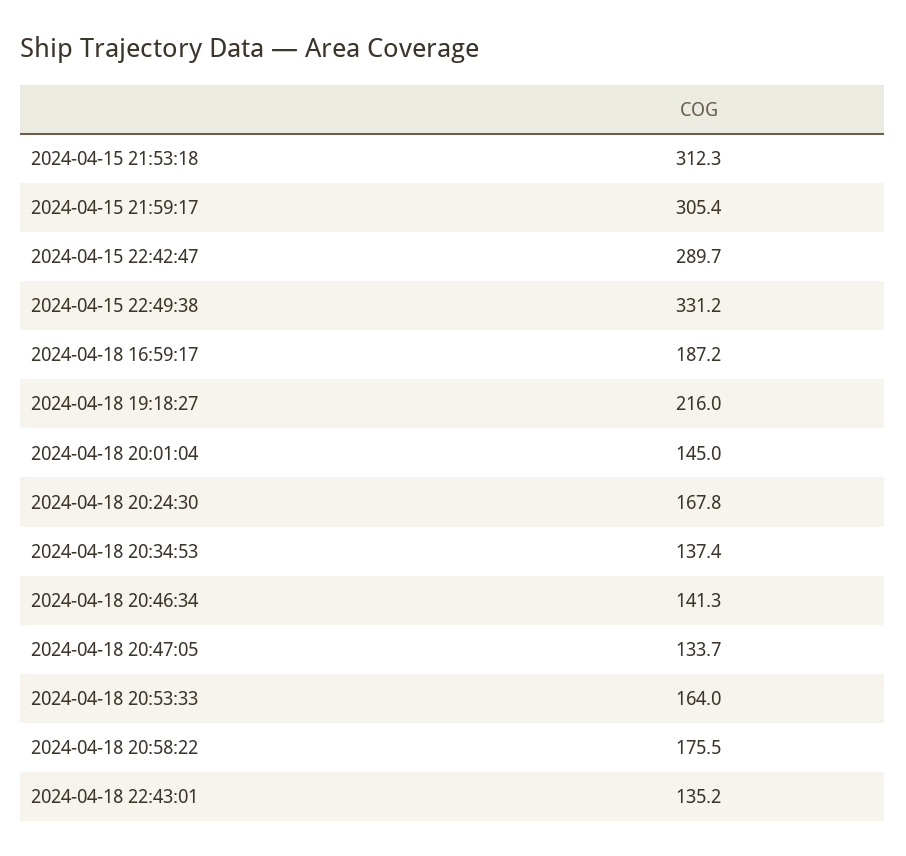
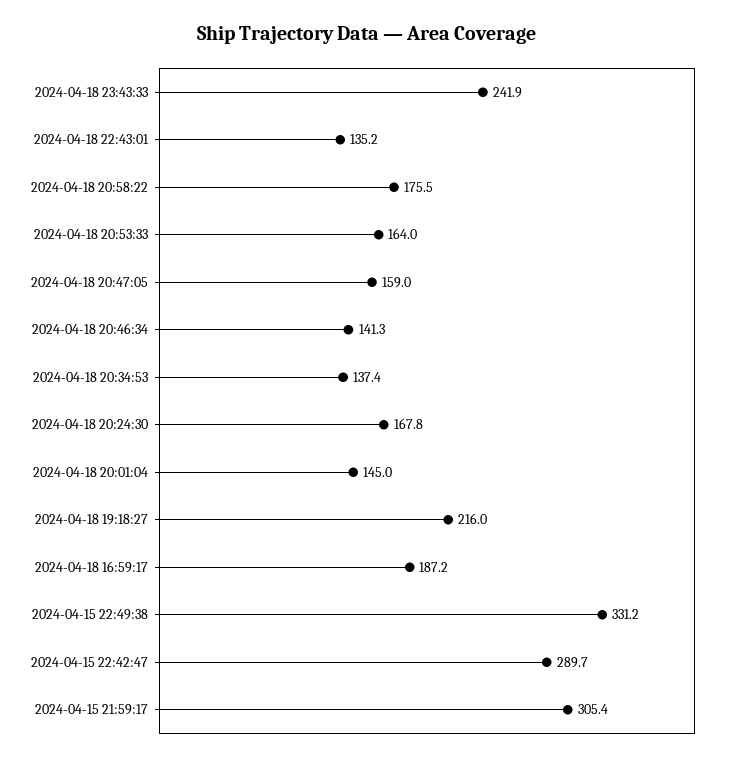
2024-04-15 21:53:18: 312.3 -> none
2024-04-18 20:47:05: 133.7 -> 159
2024-04-18 23:43:33: none -> 241.9

